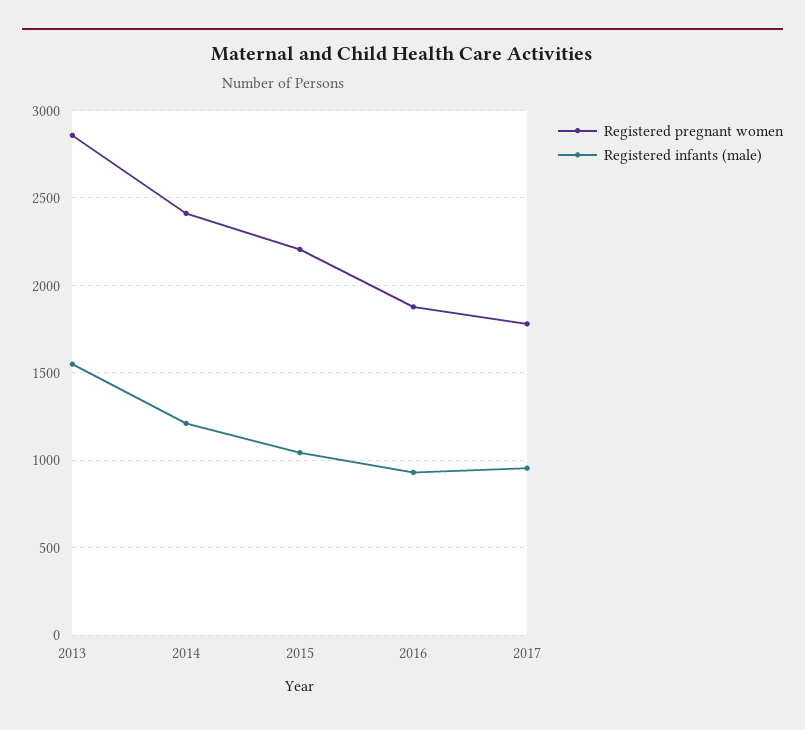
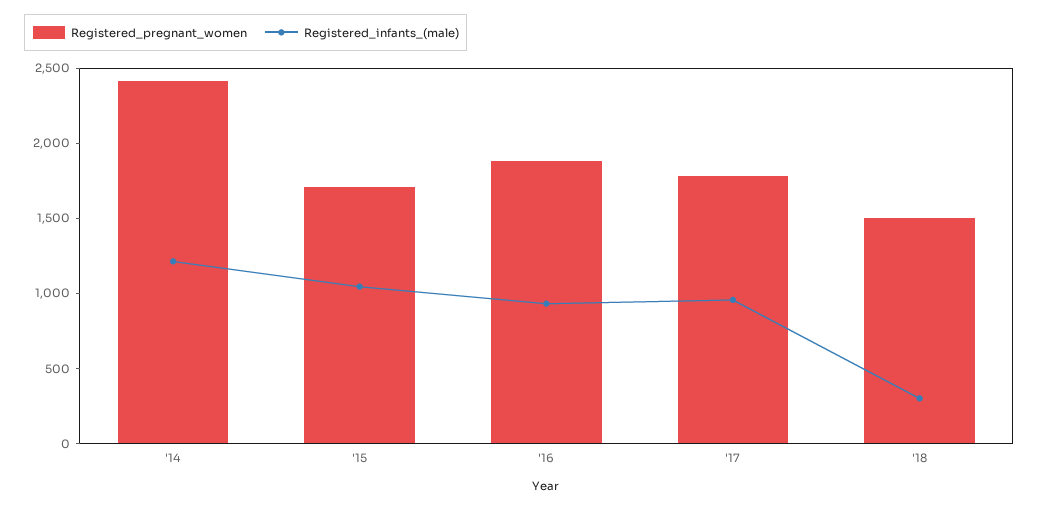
Registered pregnant women, 2013: 2850 -> none
Registered infants (male), 2013: 1550 -> none
Registered pregnant women, 2015: 2200 -> 1700
Registered pregnant women, '18: none -> 1500
Registered infants (male), '18: none -> 300

